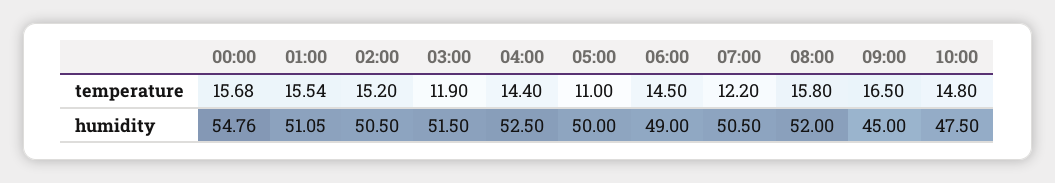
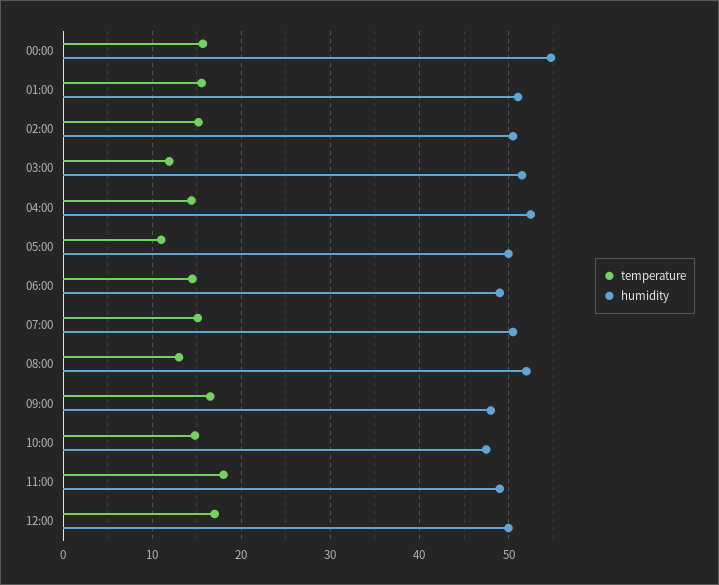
temperature, 07:00: 12.2 -> 15
temperature, 08:00: 15.8 -> 13
humidity, 09:00: 45 -> 48
temperature, 11:00: none -> 18
humidity, 11:00: none -> 49
temperature, 12:00: none -> 17
humidity, 12:00: none -> 50

